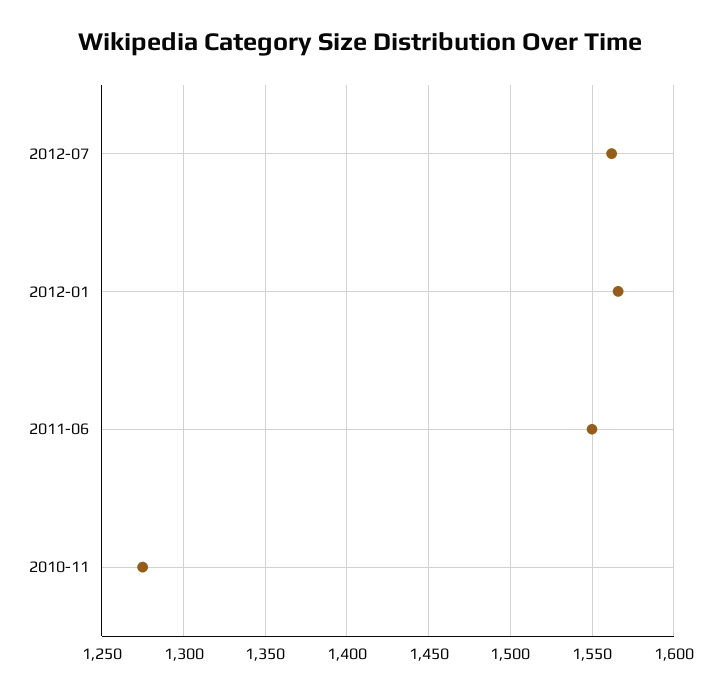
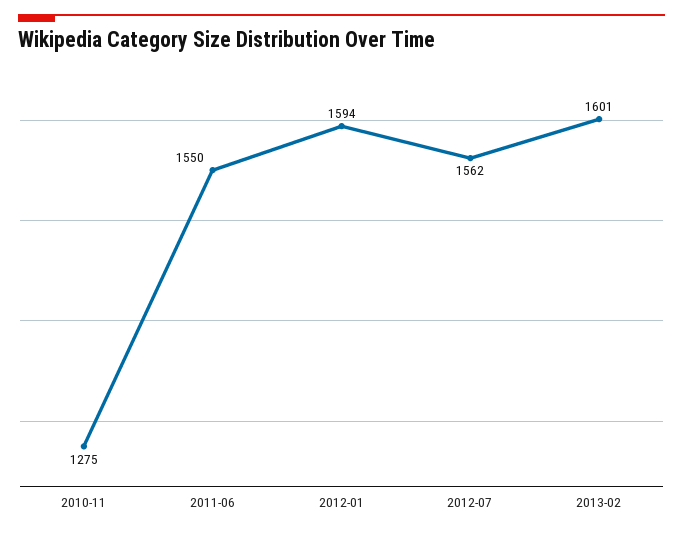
2012-01: 1565 -> 1594
2013-02: none -> 1601

